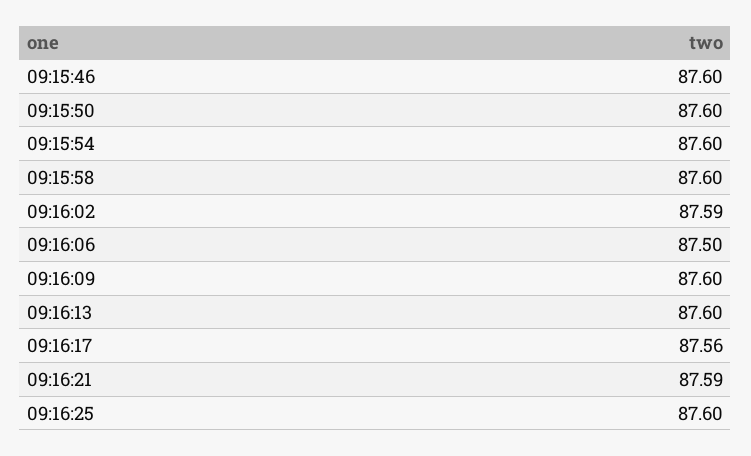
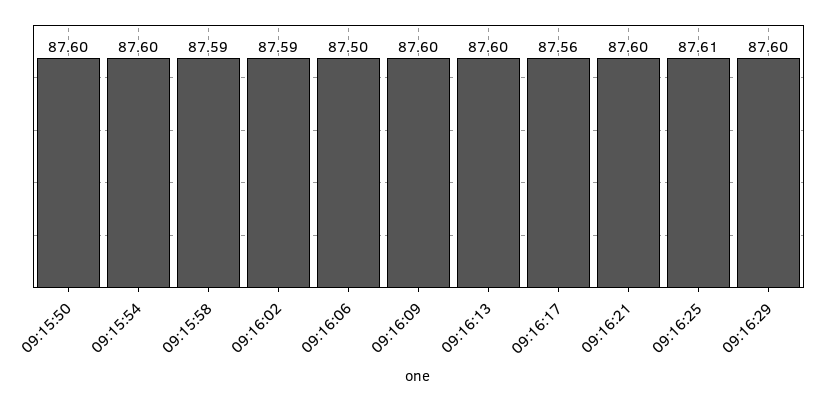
09:15:46: 87.6 -> none
09:15:58: 87.6 -> 87.59
09:16:21: 87.59 -> 87.6
09:16:25: 87.6 -> 87.61
09:16:29: none -> 87.6

